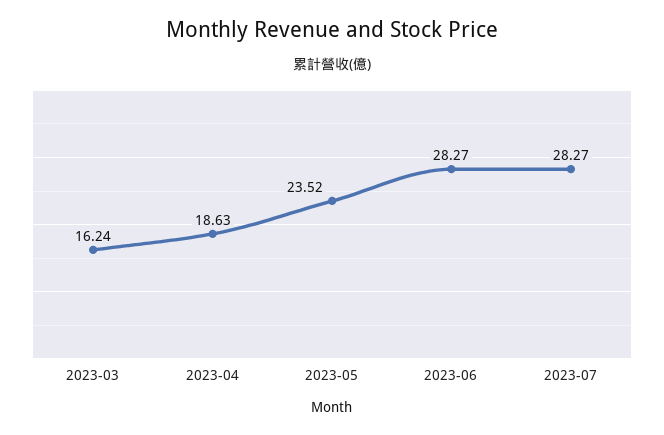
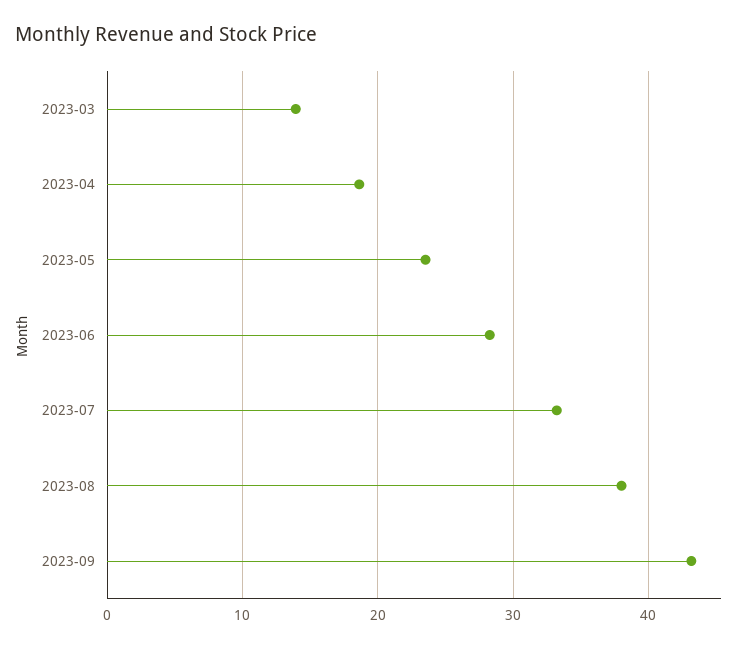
2023-03: 16.24 -> 14
2023-07: 28.27 -> 33
2023-08: none -> 38
2023-09: none -> 43

